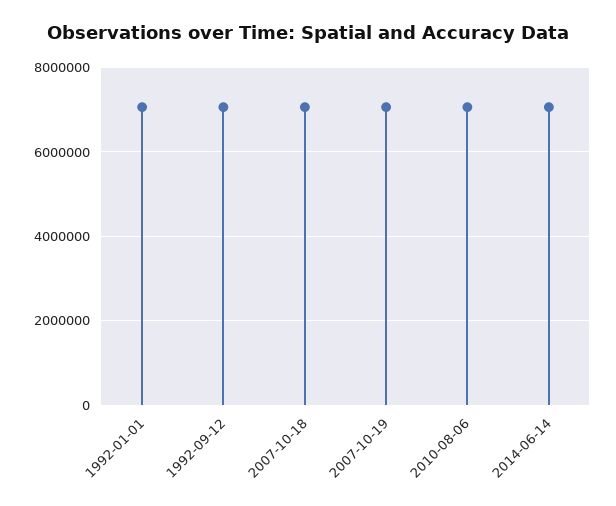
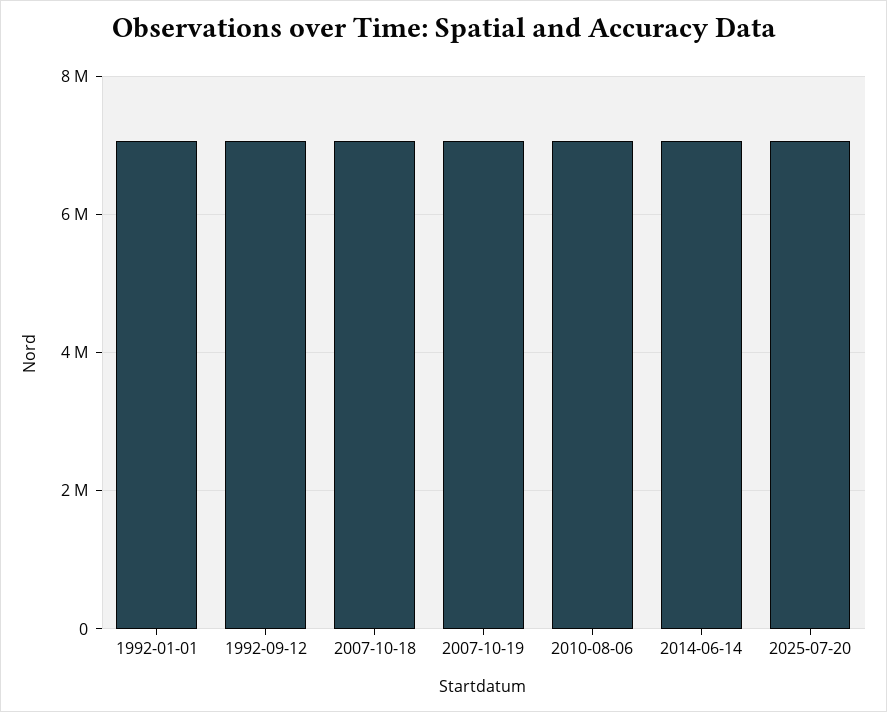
2025-07-20: none -> 7000000

